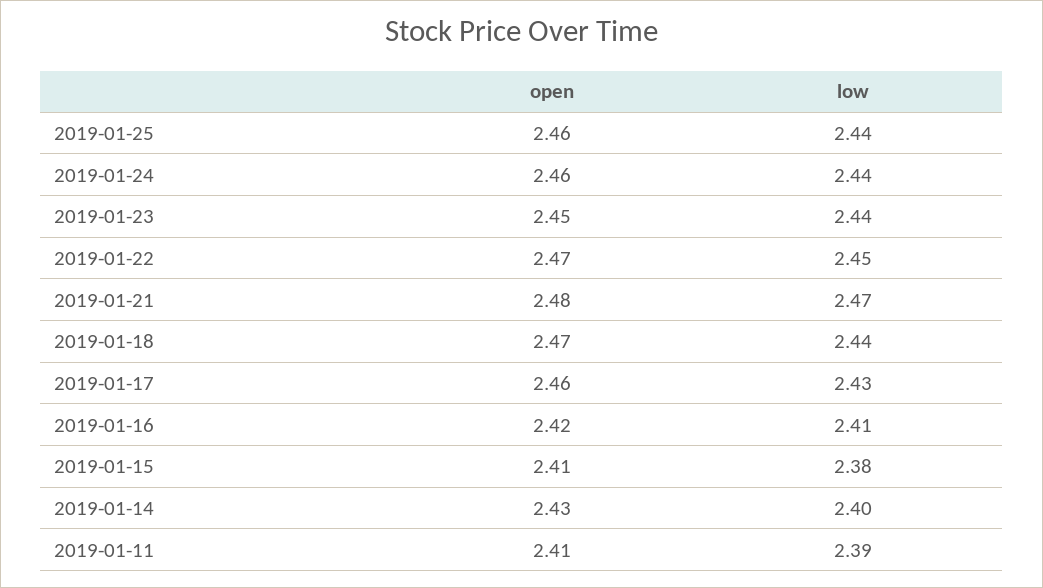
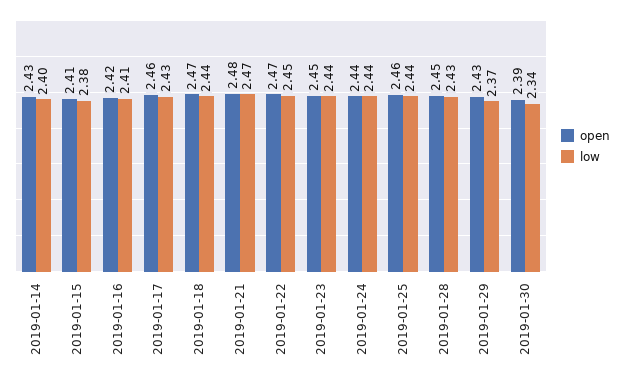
open, 2019-01-24: 2.46 -> 2.44
open, 2019-01-11: 2.41 -> none
low, 2019-01-11: 2.39 -> none
open, 2019-01-28: none -> 2.45
low, 2019-01-28: none -> 2.43
open, 2019-01-29: none -> 2.43
low, 2019-01-29: none -> 2.37
open, 2019-01-30: none -> 2.39
low, 2019-01-30: none -> 2.34

